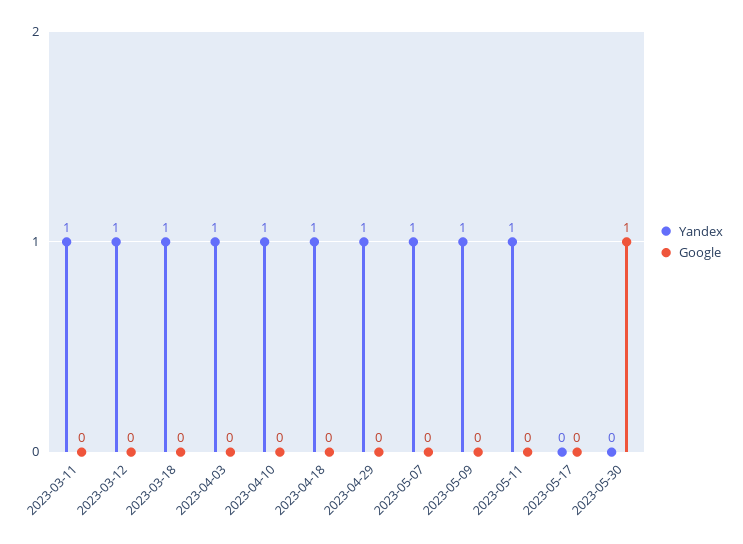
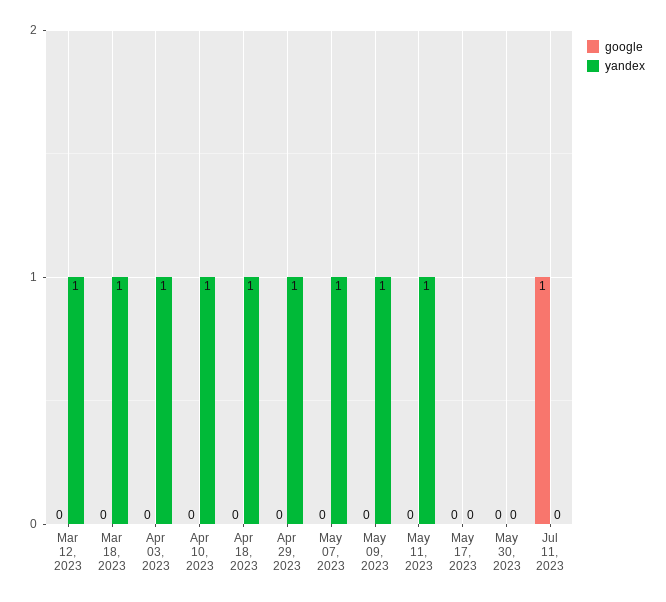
Yandex, 2023-03-11: 1 -> none
Google, 2023-03-11: 0 -> none
Google, 2023-05-30: 1 -> 0
Google, Jul 11, 2023: none -> 1
Yandex, Jul 11, 2023: none -> 0

